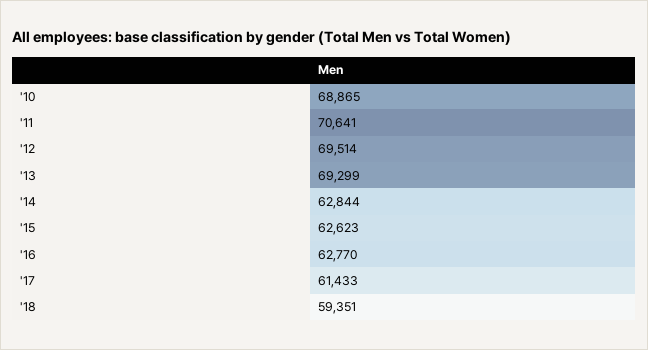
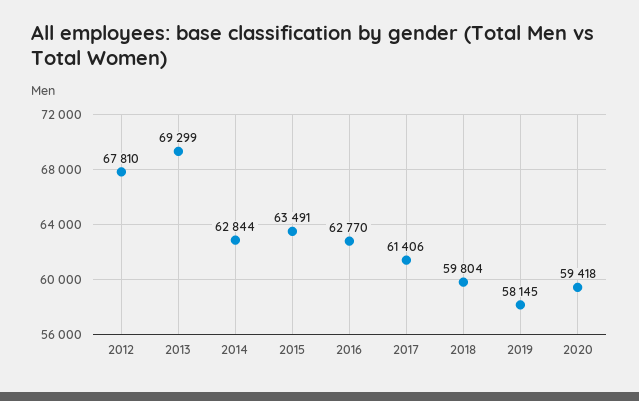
'10: 68865 -> none
'11: 70641 -> none
'12: 69514 -> 67810
'15: 62623 -> 63491
'17: 61433 -> 61406
'18: 59351 -> 59804
2019: none -> 58145
2020: none -> 59418

